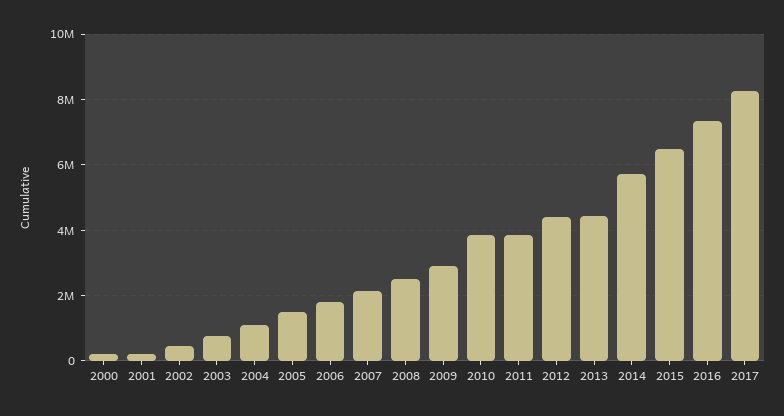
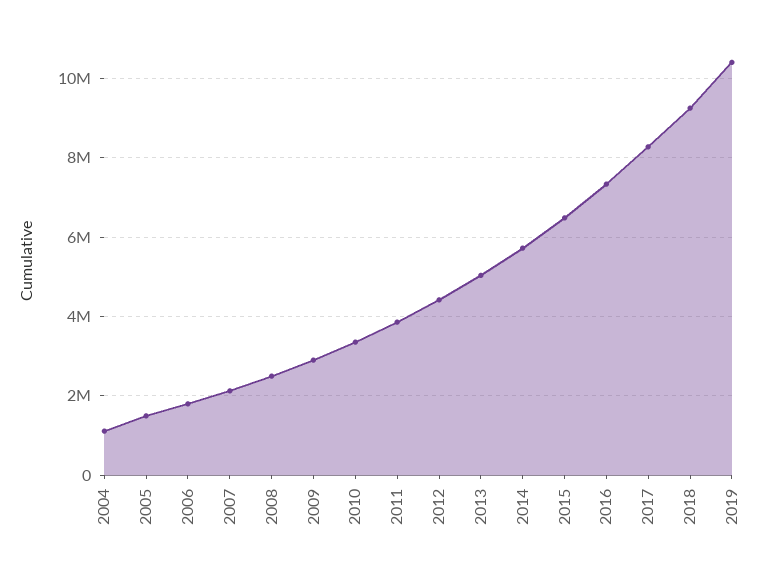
2000: 200000 -> none
2001: 200000 -> none
2002: 400000 -> none
2003: 800000 -> none
2010: 3800000 -> 3400000
2013: 4400000 -> 5000000
2018: none -> 9200000
2019: none -> 10400000

